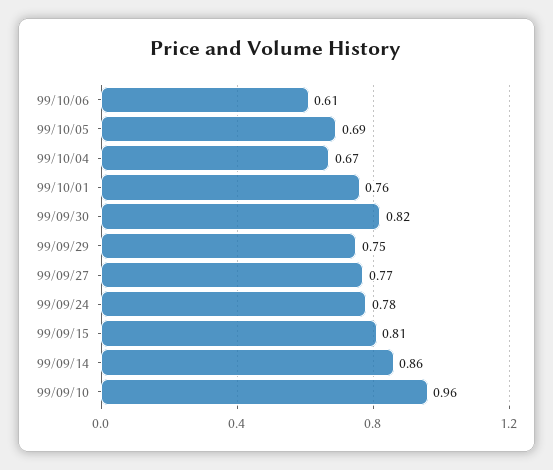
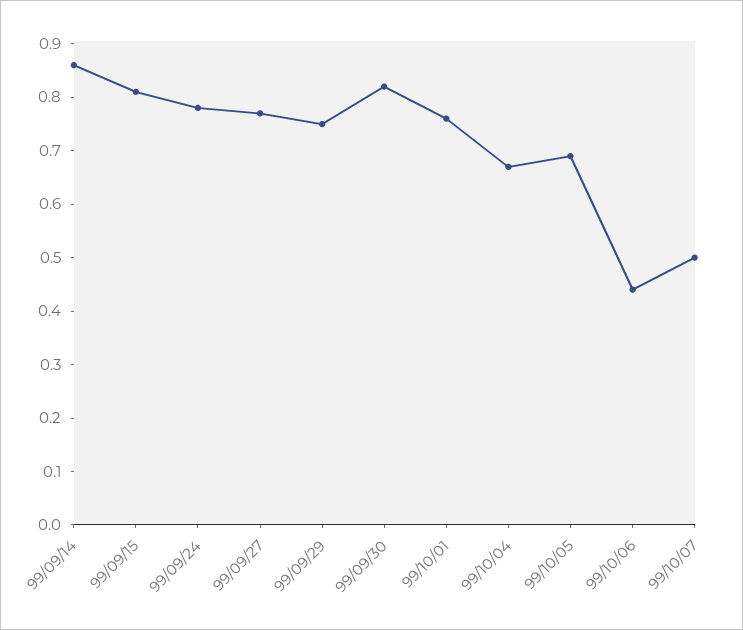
99/10/06: 0.61 -> 0.45
99/09/10: 0.96 -> none
99/10/07: none -> 0.5

